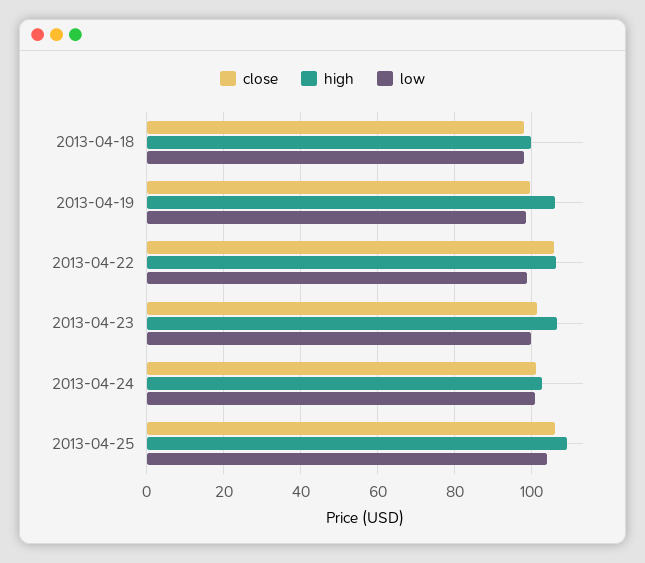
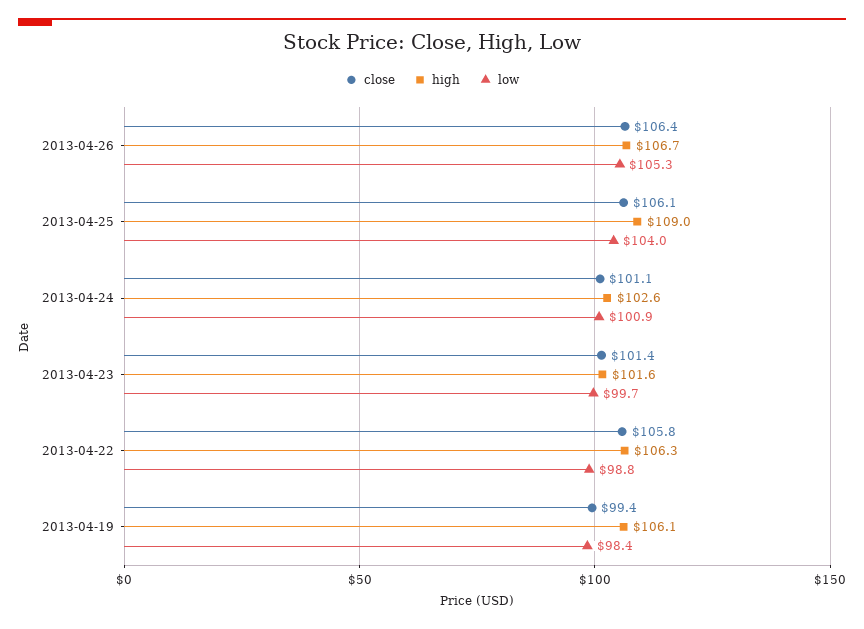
close, 2013-04-18: 98 -> none
high, 2013-04-18: 100 -> none
low, 2013-04-18: 98 -> none
high, 2013-04-23: 106 -> 101.6
close, 2013-04-26: none -> 106.4
high, 2013-04-26: none -> 106.7
low, 2013-04-26: none -> 105.3

